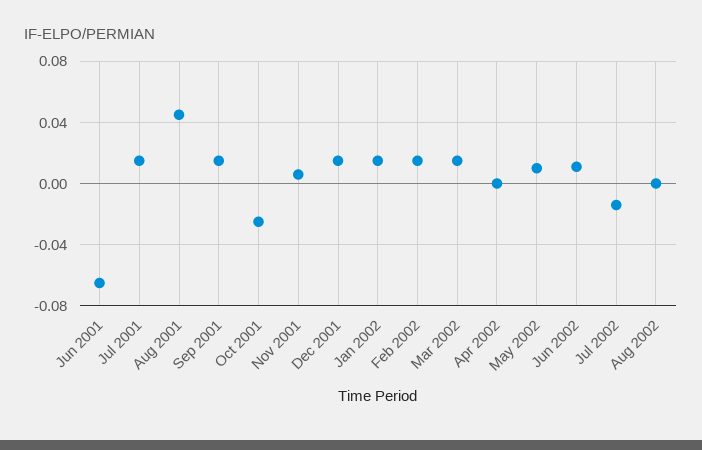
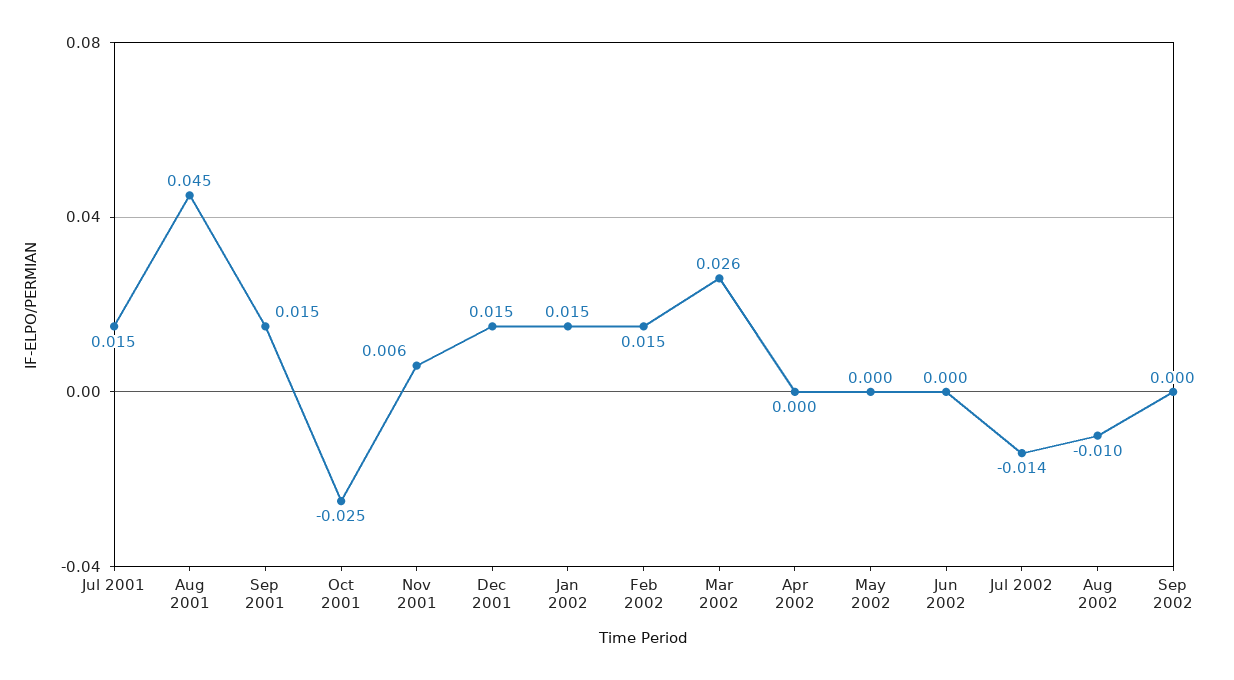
Jun 2001: -0.065 -> none
Mar 2002: 0.015 -> 0.026
May 2002: 0.01 -> 0
Jun 2002: 0.01 -> 0
Aug 2002: 0 -> -0.01
Sep 2002: none -> 0

